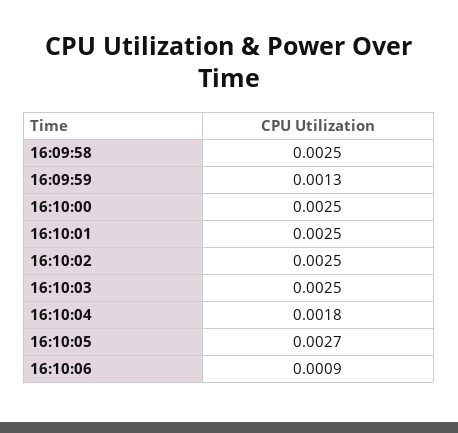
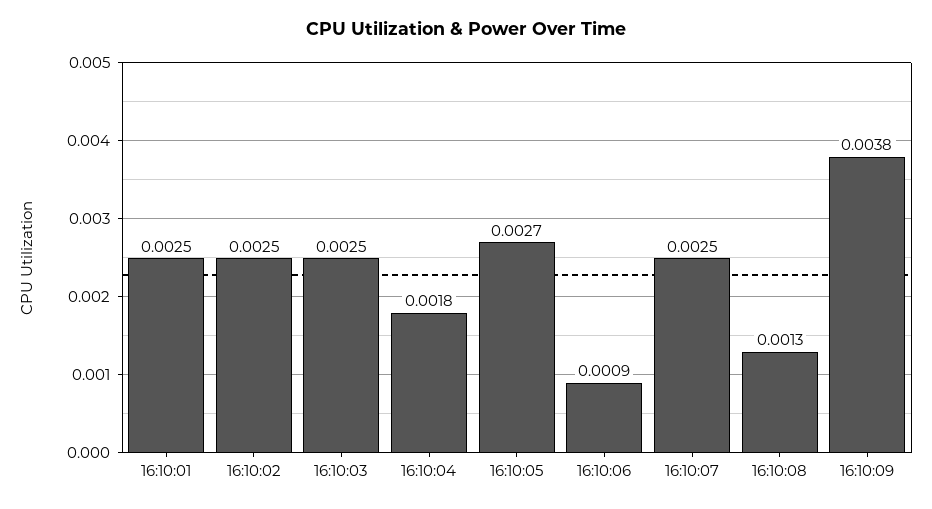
16:09:58: 0.0025 -> none
16:09:59: 0.0013 -> none
16:10:00: 0.0025 -> none
16:10:07: none -> 0.0025
16:10:08: none -> 0.0013
16:10:09: none -> 0.0038

